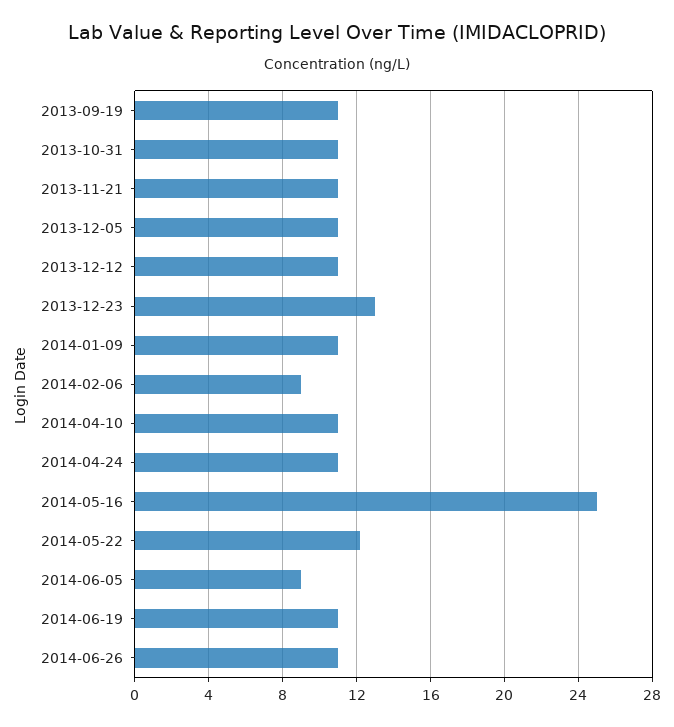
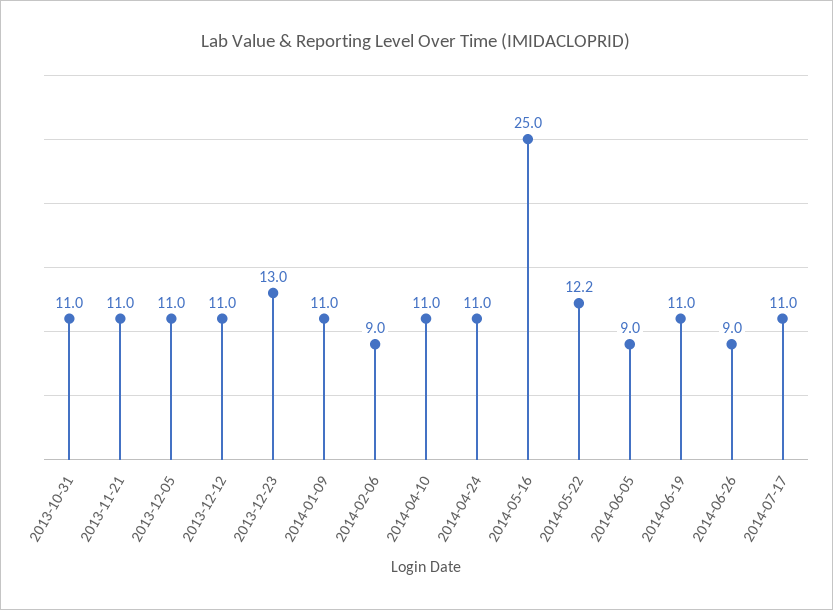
2013-09-19: 11 -> none
2014-06-26: 11 -> 9
2014-07-17: none -> 11

